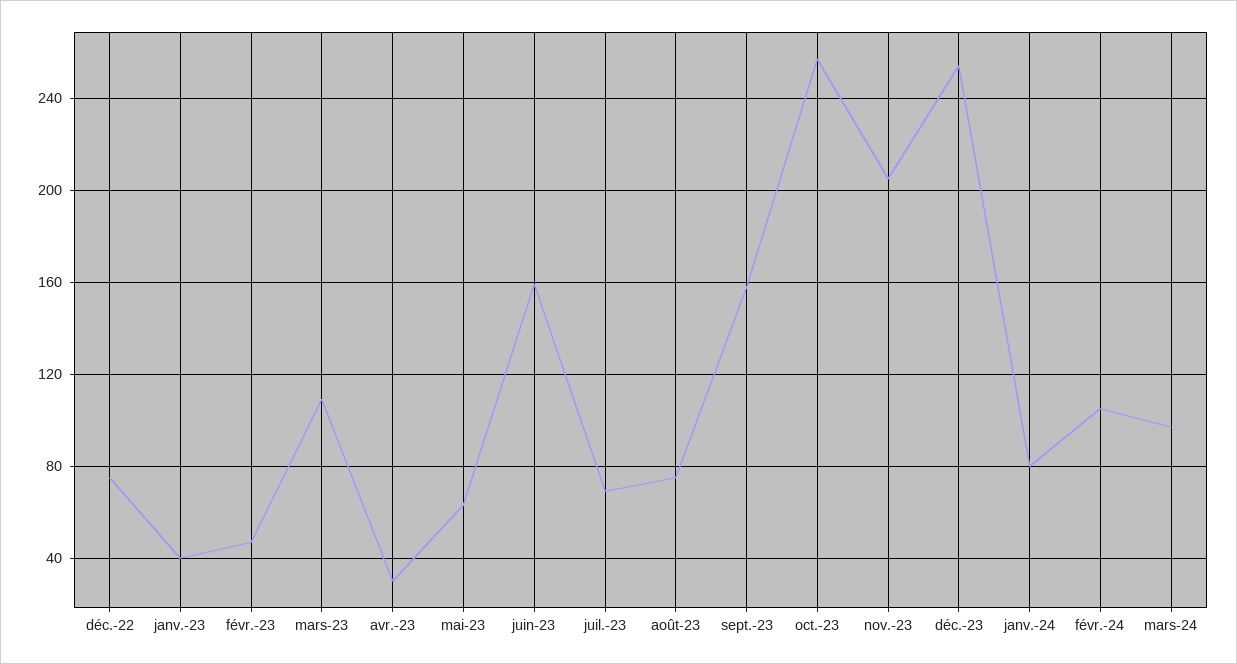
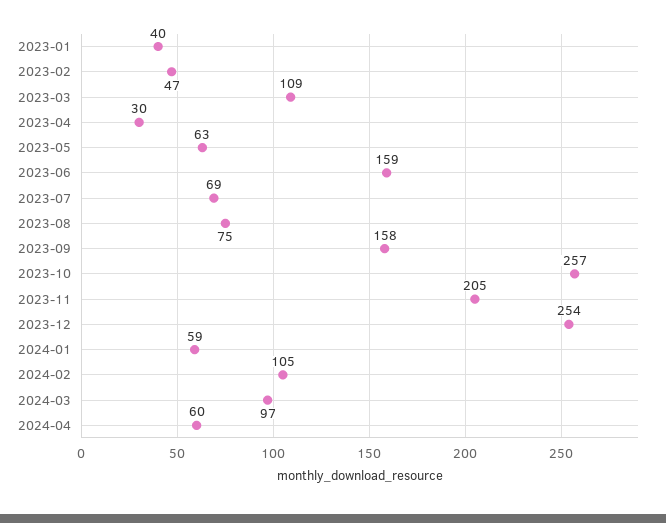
déc.-22: 75 -> none
janv.-24: 80 -> 59
2024-04: none -> 60

